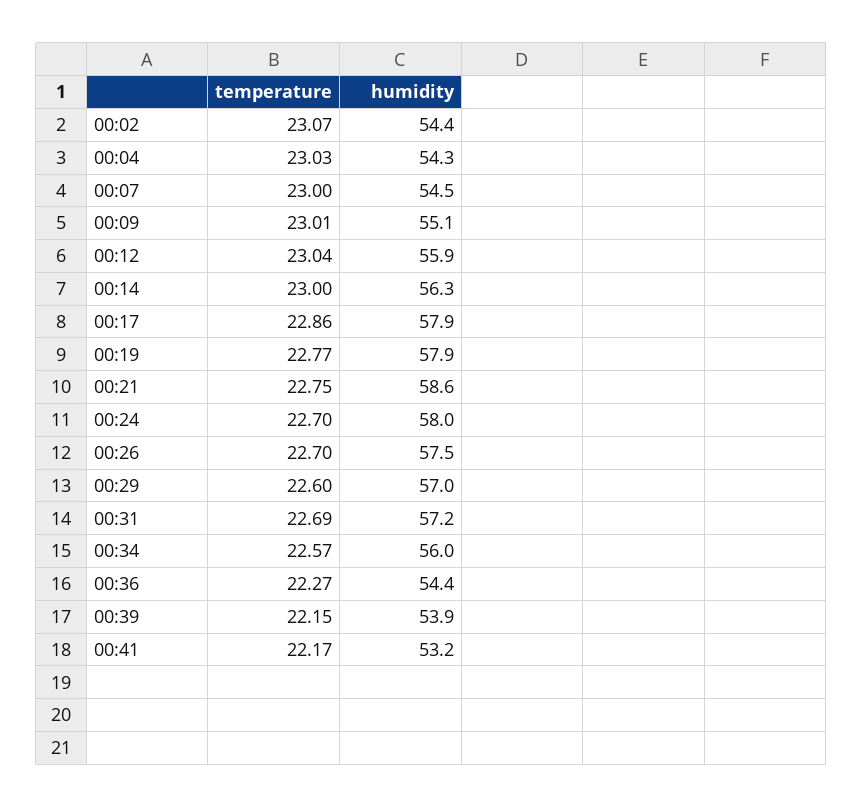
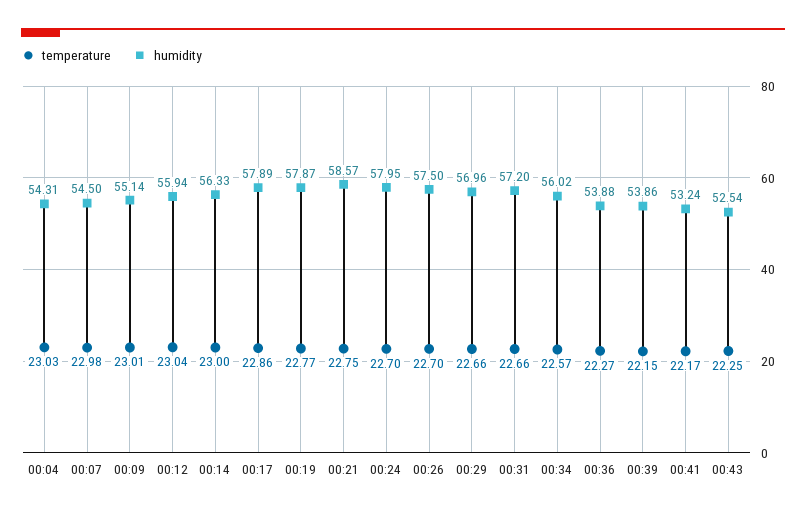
temperature, 00:02: 23.07 -> none
humidity, 00:02: 54.4 -> none
temperature, 00:07: 23 -> 22.98
temperature, 00:29: 22.6 -> 22.66
temperature, 00:31: 22.69 -> 22.66
humidity, 00:36: 54.4 -> 53.88
temperature, 00:43: none -> 22.25
humidity, 00:43: none -> 52.54

